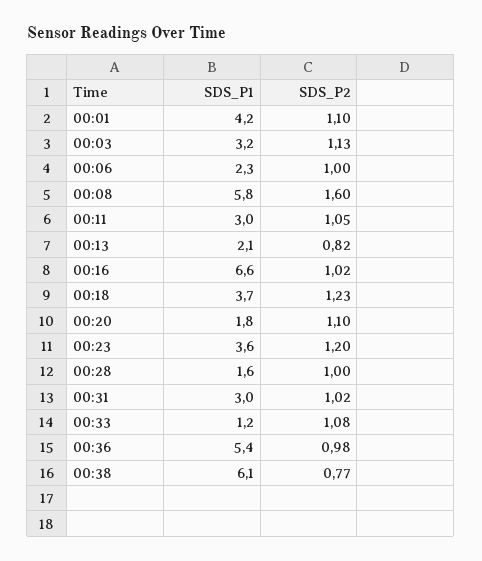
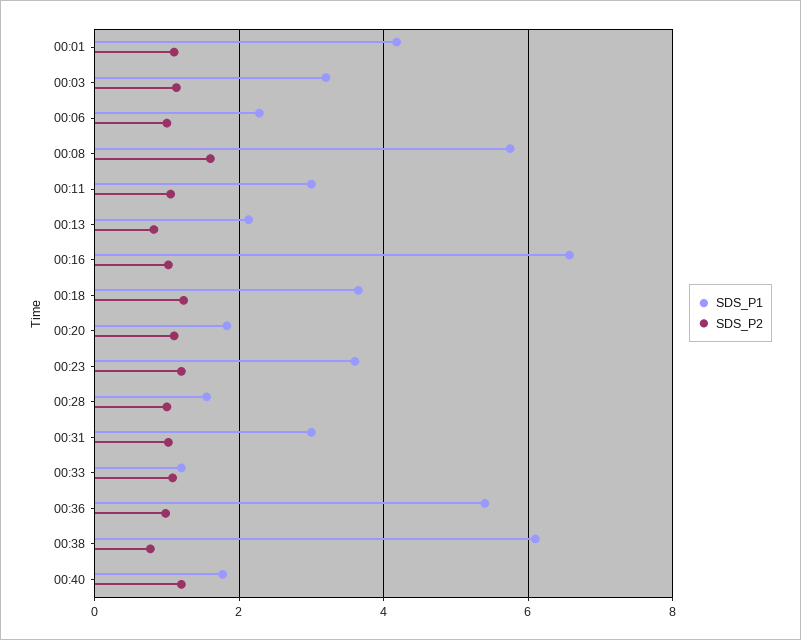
SDS_P1, 00:40: none -> 1.8
SDS_P2, 00:40: none -> 1.2

